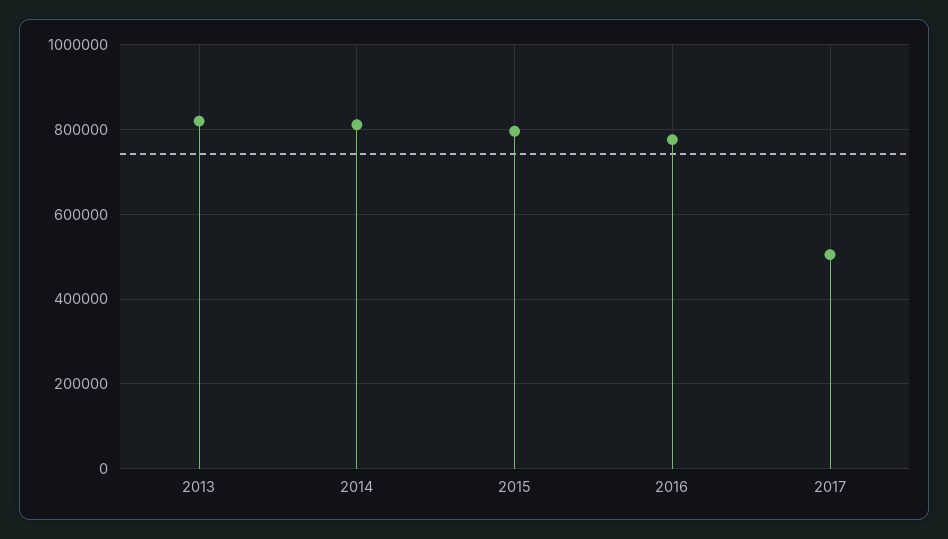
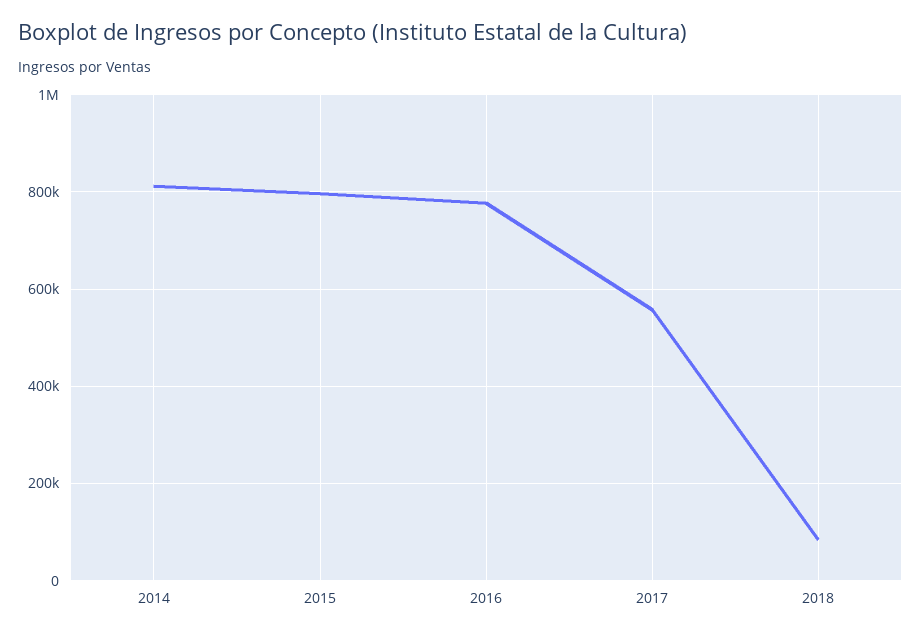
2013: 820000 -> none
2017: 500000 -> 560000
2018: none -> 80000

